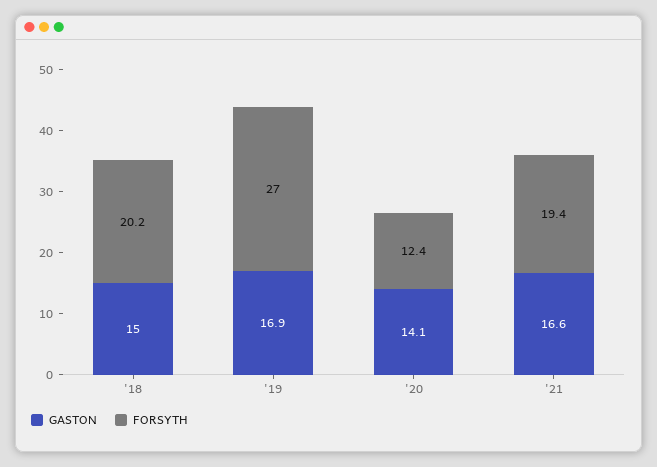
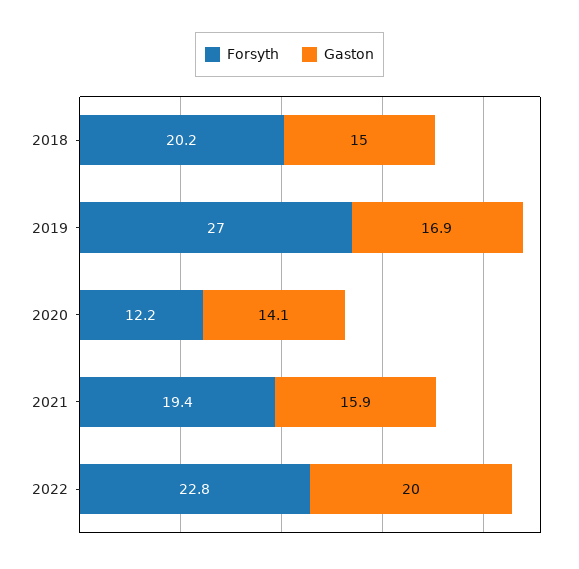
FORSYTH, '20: 12.4 -> 12.2
GASTON, '21: 16.6 -> 15.9
FORSYTH, 2022: none -> 22.8
GASTON, 2022: none -> 20

